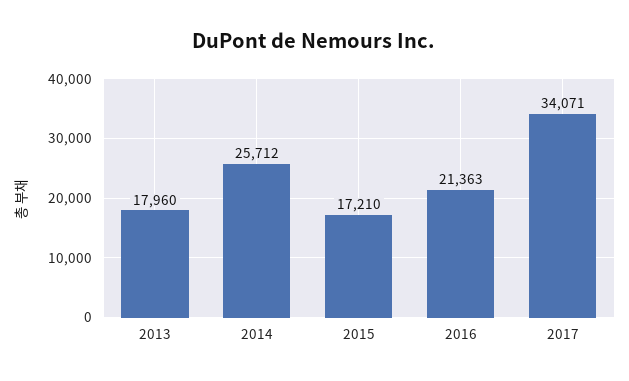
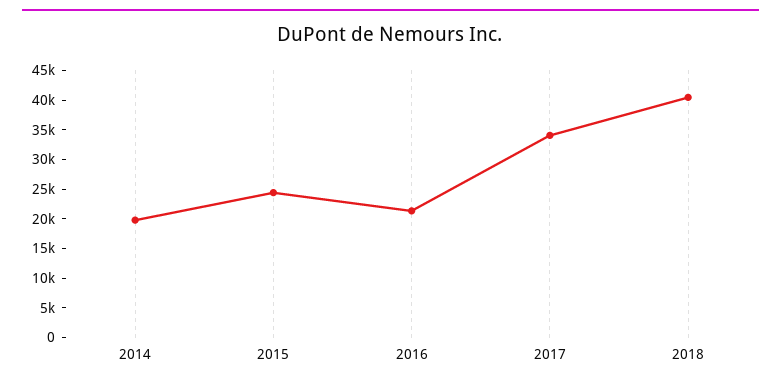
2013: 17960 -> none
2014: 25712 -> 20000
2015: 17210 -> 25000
2018: none -> 40000

